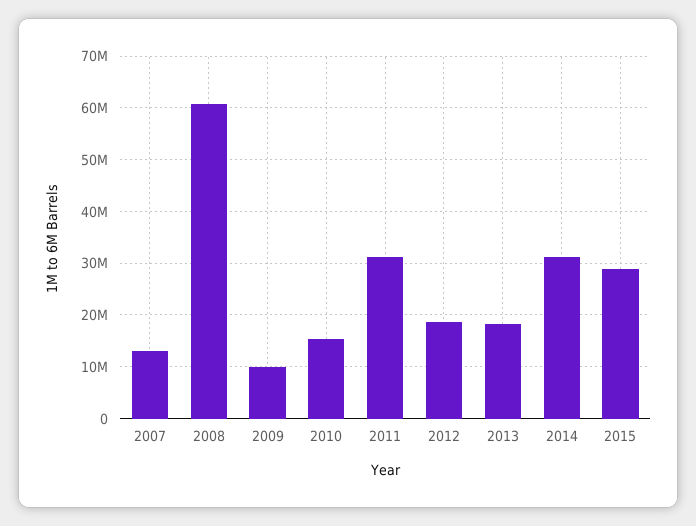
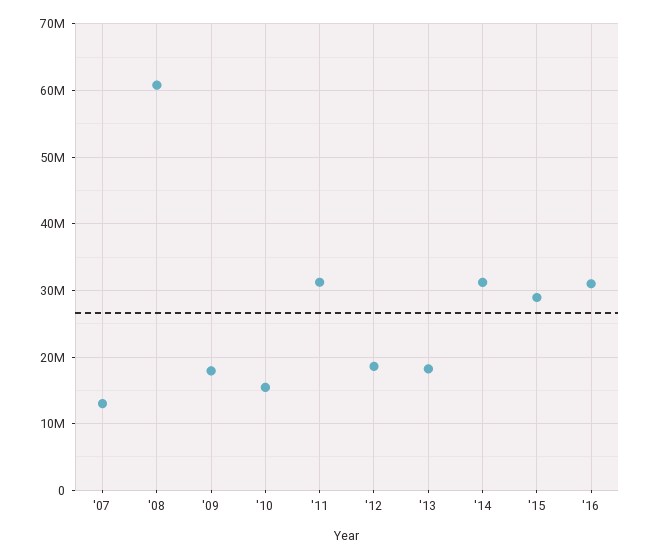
2009: 10000000 -> 18000000
'16: none -> 31000000

